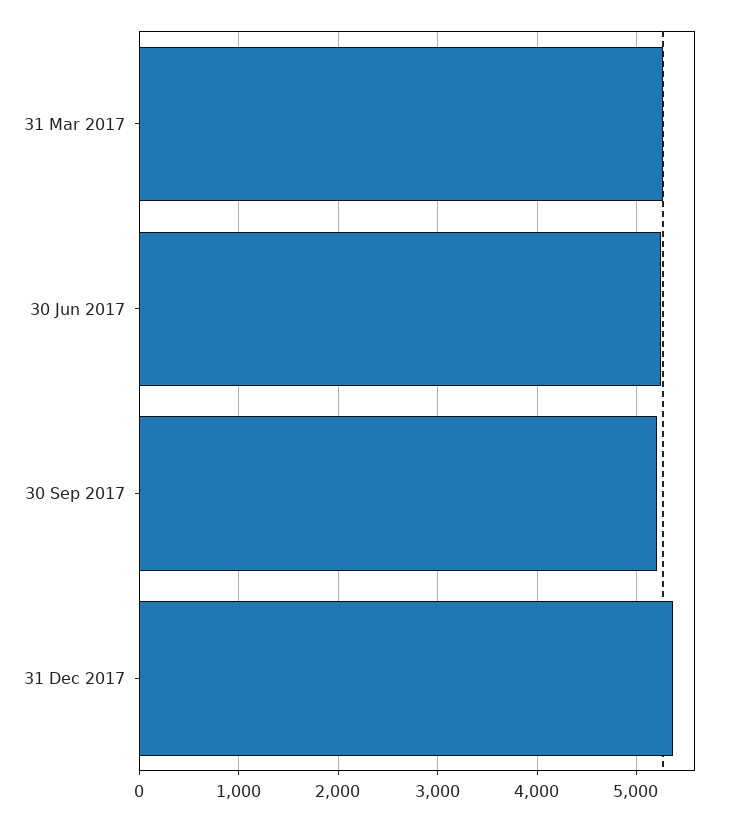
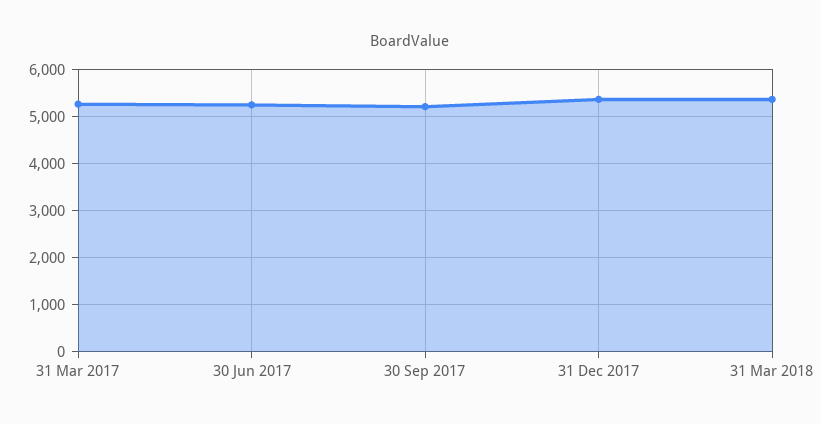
31 Mar 2018: none -> 5400

